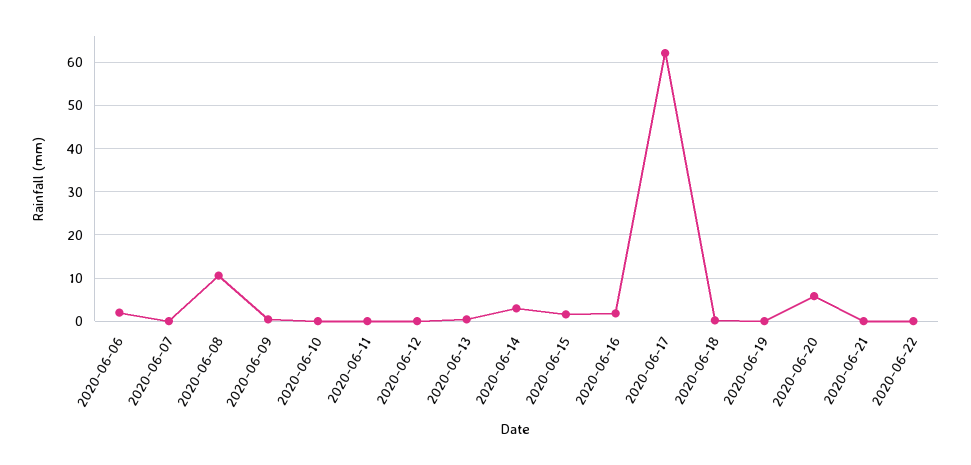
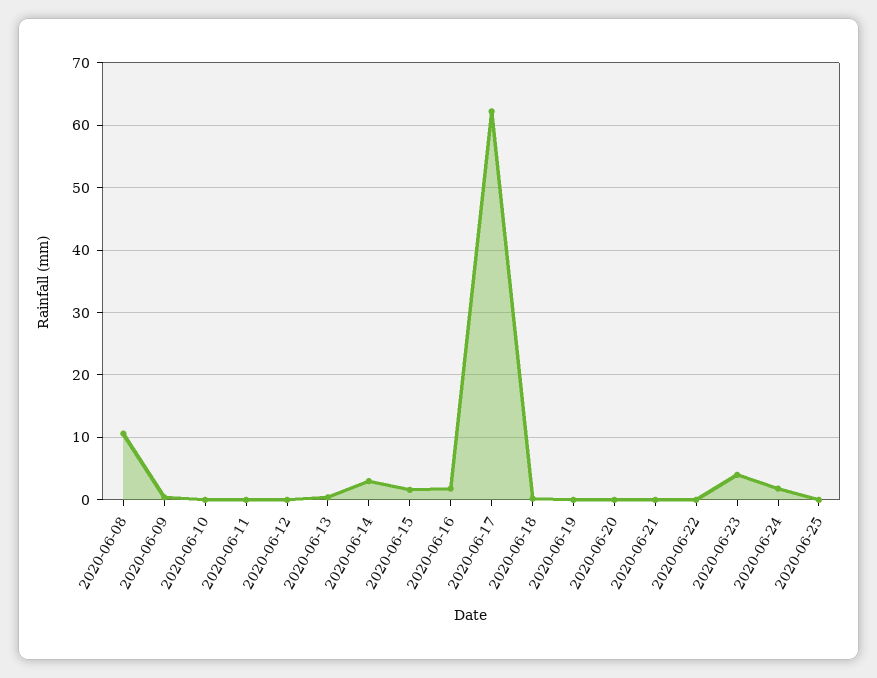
2020-06-06: 2 -> none
2020-06-07: 0 -> none
2020-06-20: 6 -> 0
2020-06-23: none -> 4
2020-06-24: none -> 2
2020-06-25: none -> 0

